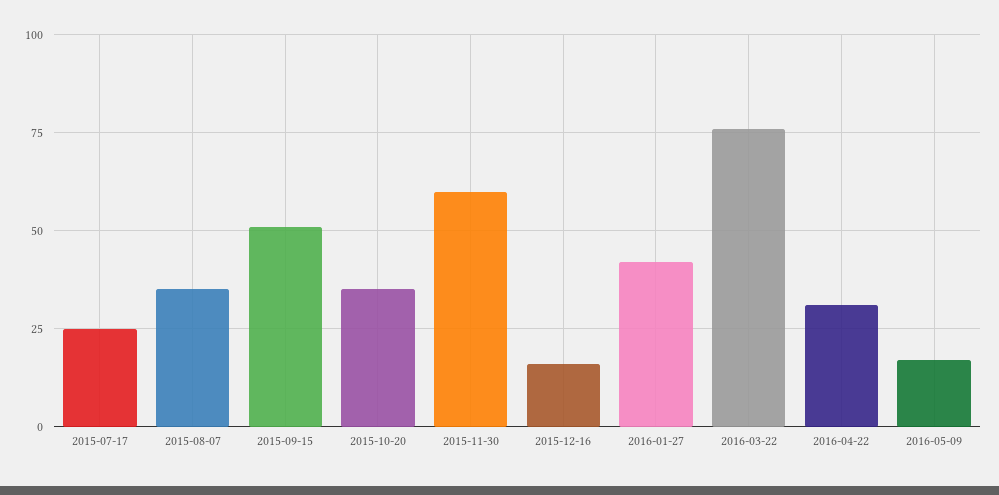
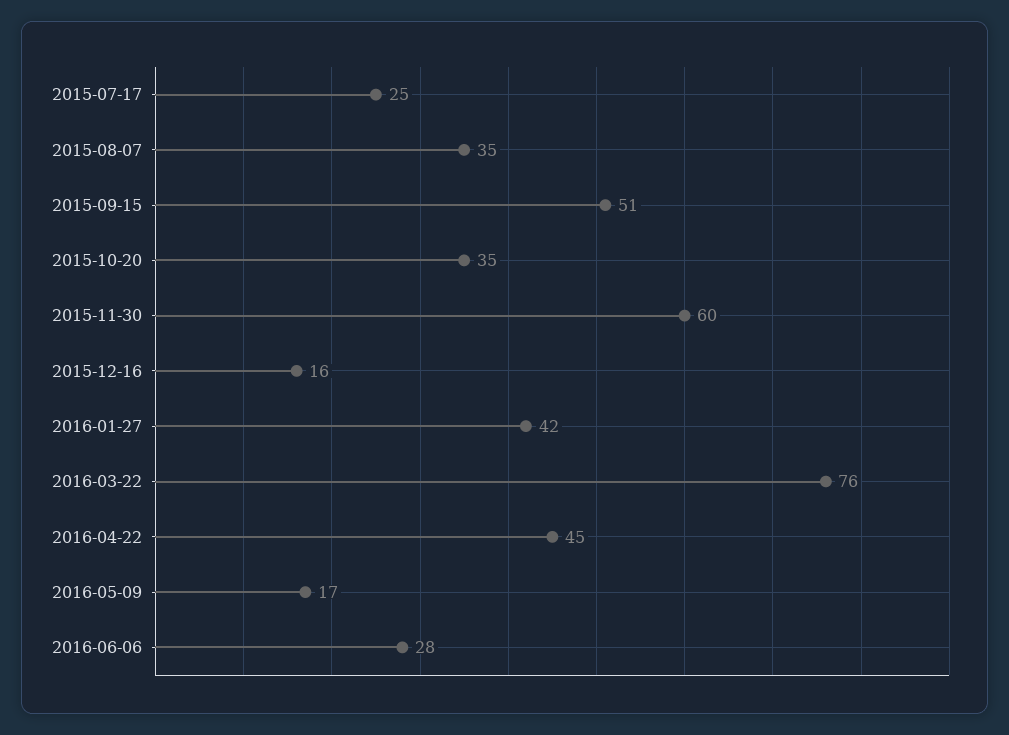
2016-04-22: 30 -> 45
2016-06-06: none -> 28

